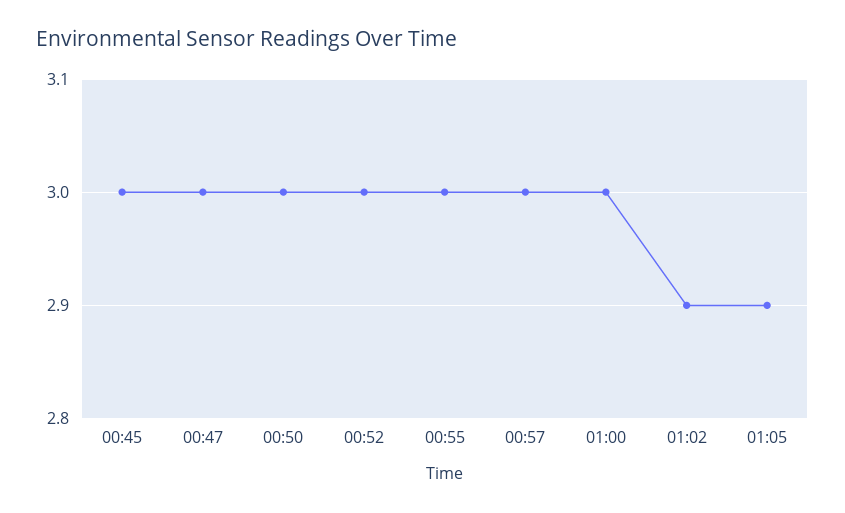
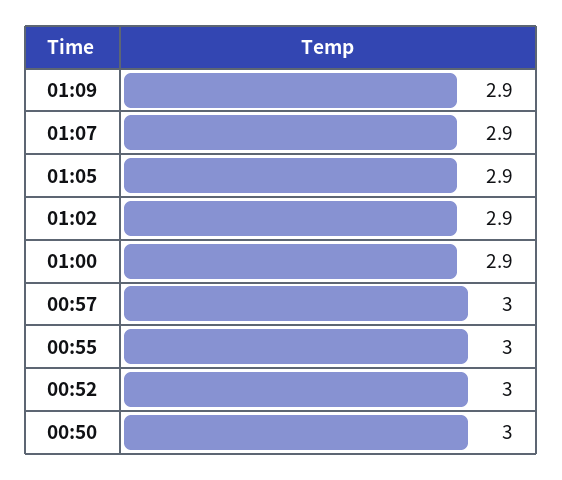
00:45: 3 -> none
00:47: 3 -> none
01:00: 3 -> 2.9
01:09: none -> 2.9
01:07: none -> 2.9

